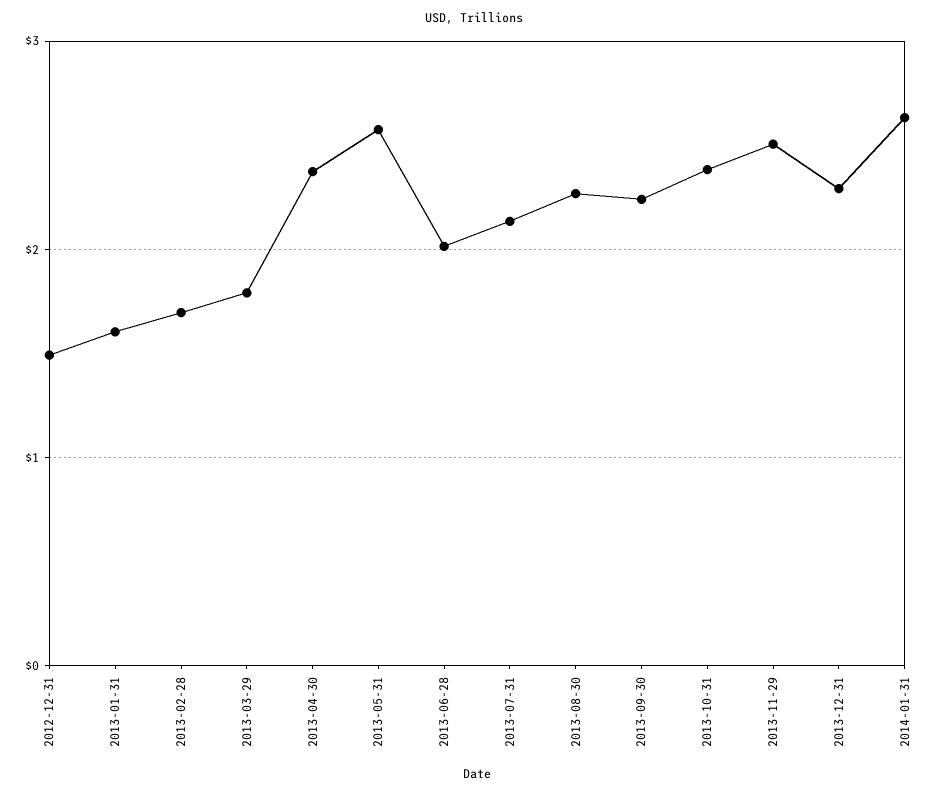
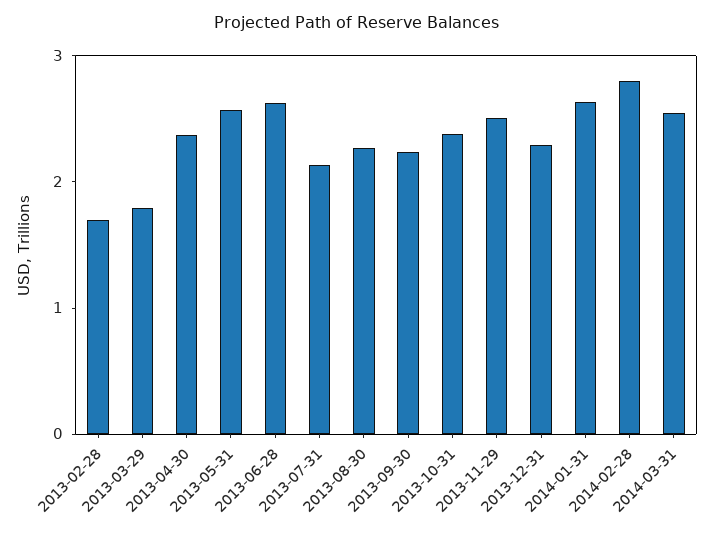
2012-12-31: 1.5 -> none
2013-01-31: 1.6 -> none
2013-06-28: 2 -> 2.6
2014-02-28: none -> 2.8
2014-03-31: none -> 2.6

